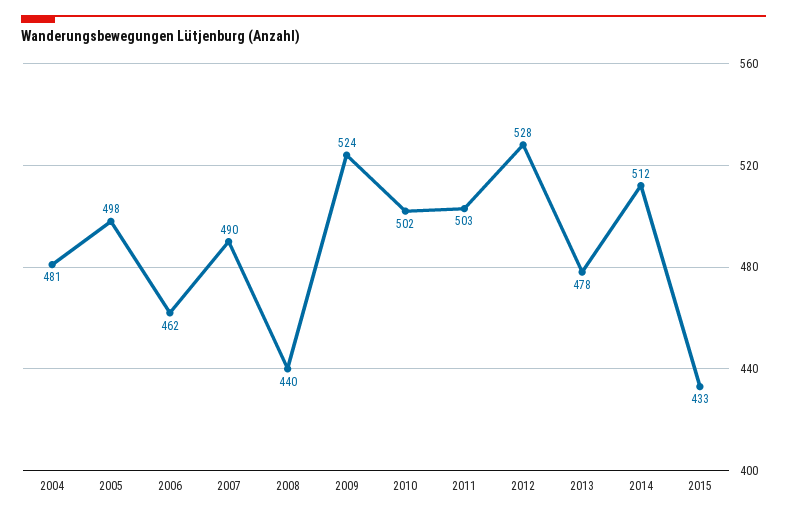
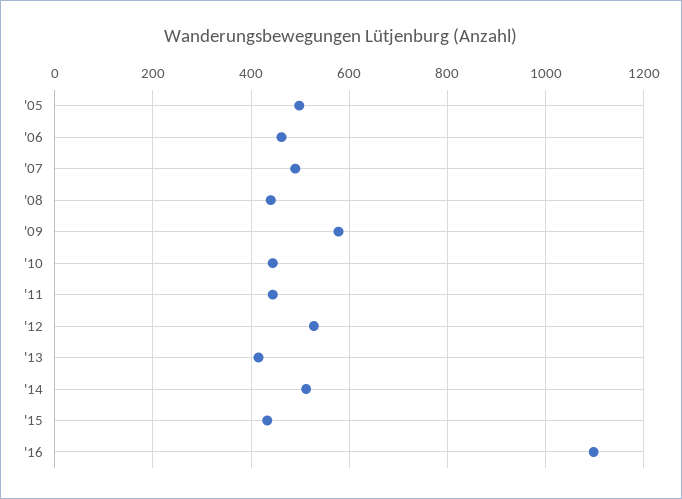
2004: 481 -> none
2009: 524 -> 580
2010: 502 -> 440
2011: 503 -> 440
2013: 478 -> 420
'16: none -> 1100

